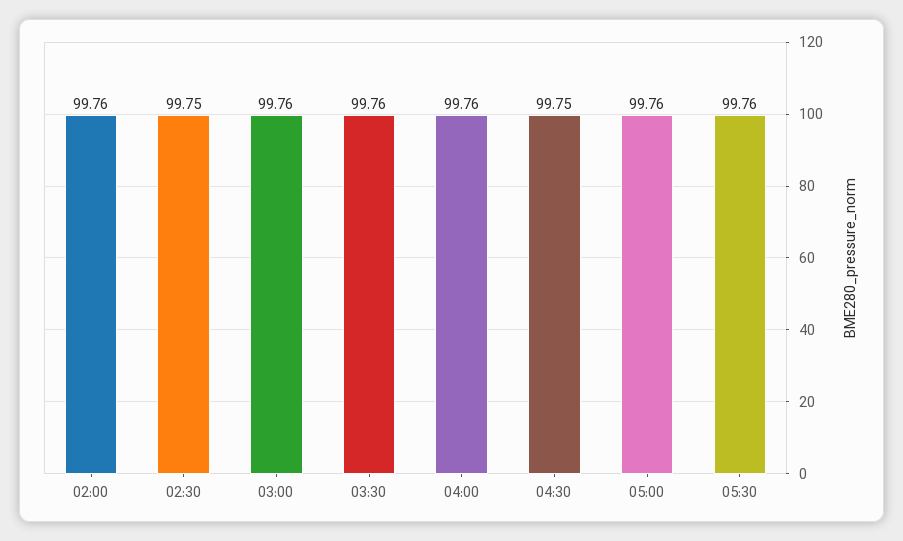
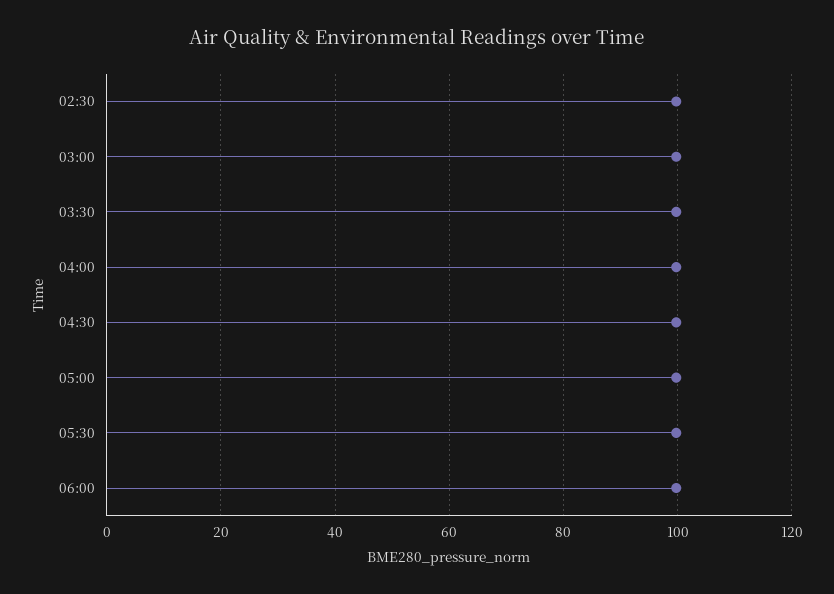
02:00: 99.76 -> none
06:00: none -> 100

